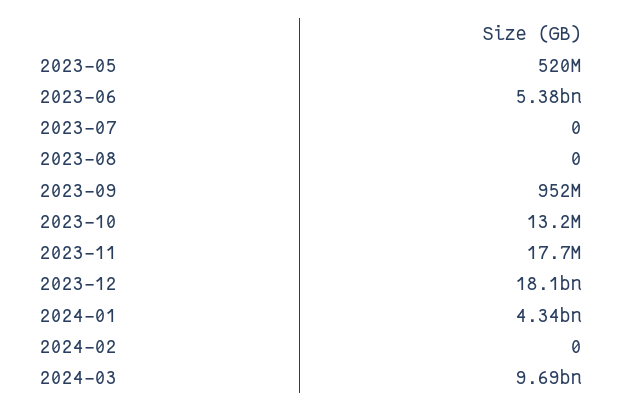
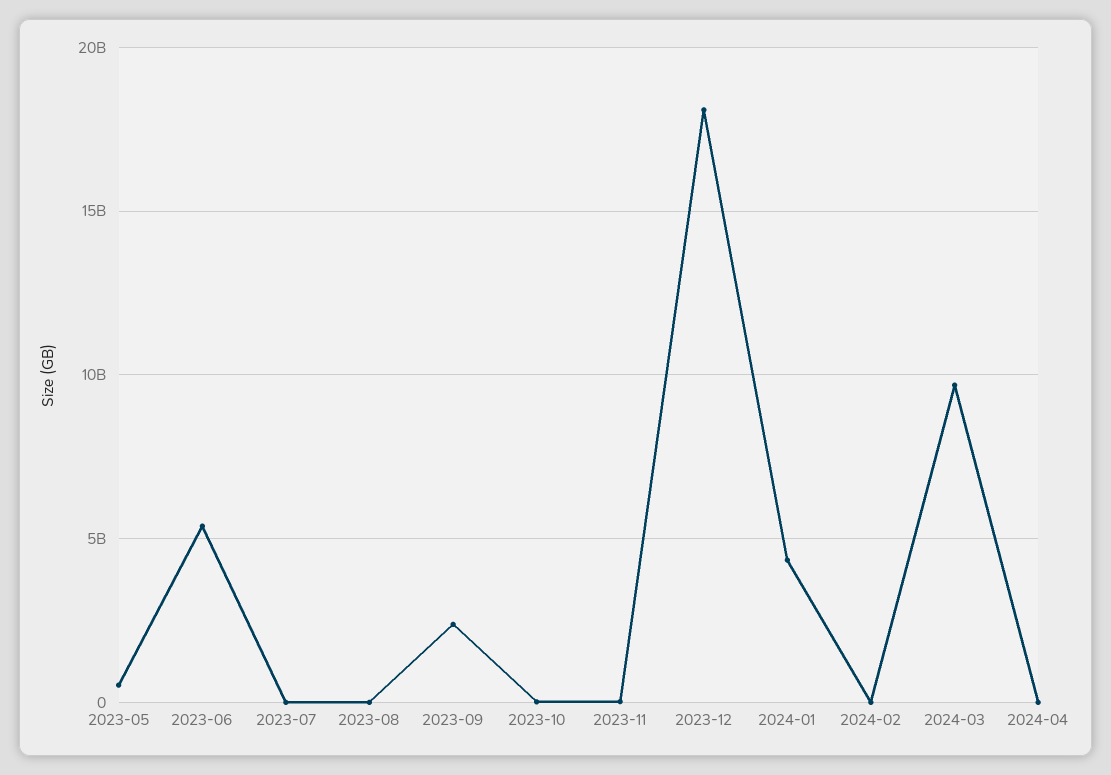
2023-09: 952000000 -> 2500000000
2024-04: none -> 0

